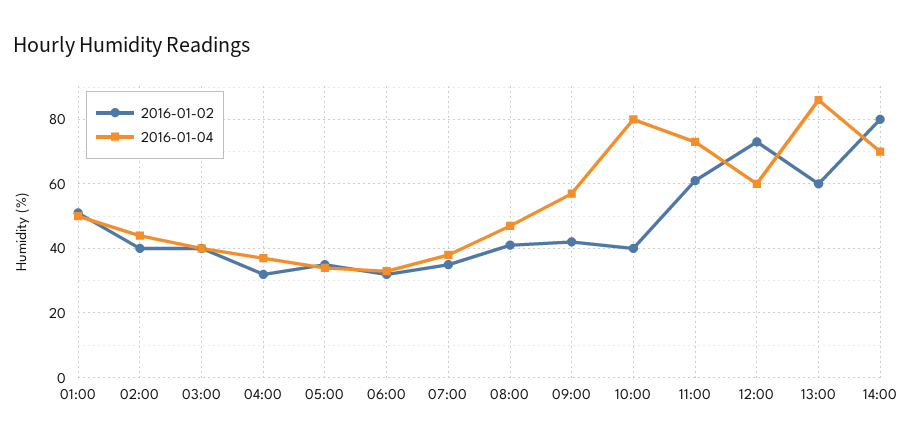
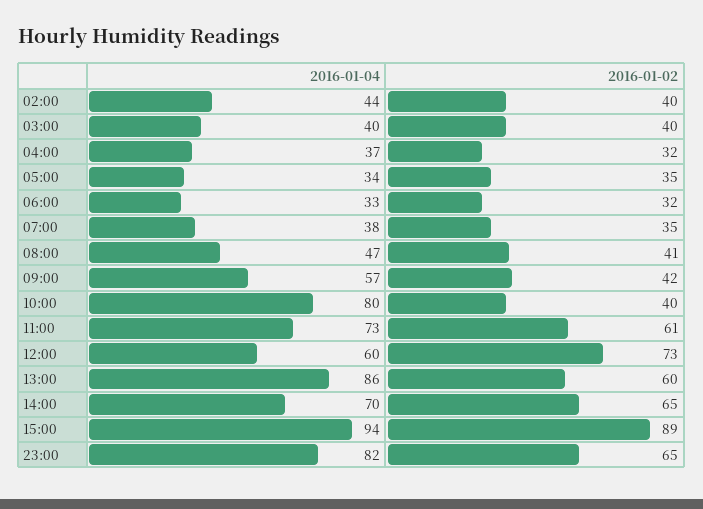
2016-01-02, 01:00: 50 -> none
2016-01-04, 01:00: 50 -> none
2016-01-02, 14:00: 80 -> 65
2016-01-04, 15:00: none -> 94
2016-01-02, 15:00: none -> 89
2016-01-04, 23:00: none -> 82
2016-01-02, 23:00: none -> 65

